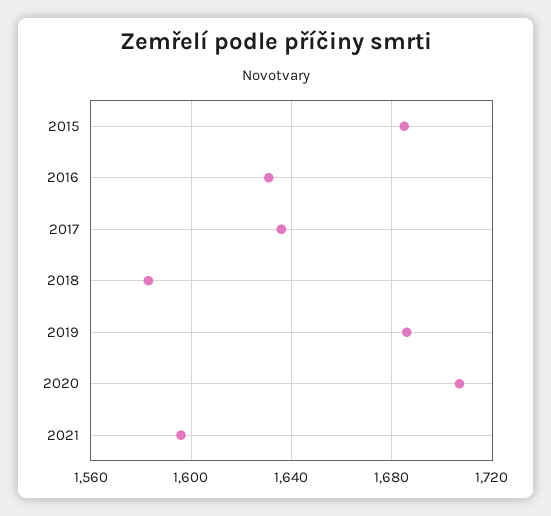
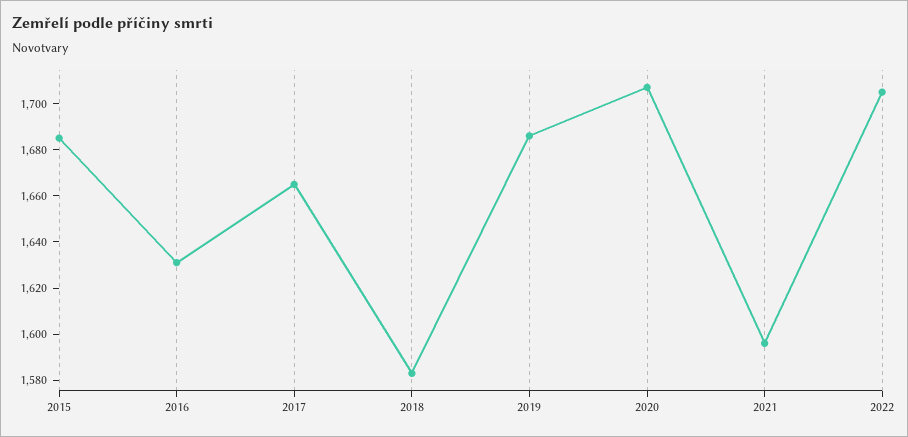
2017: 1635 -> 1665
2022: none -> 1705

